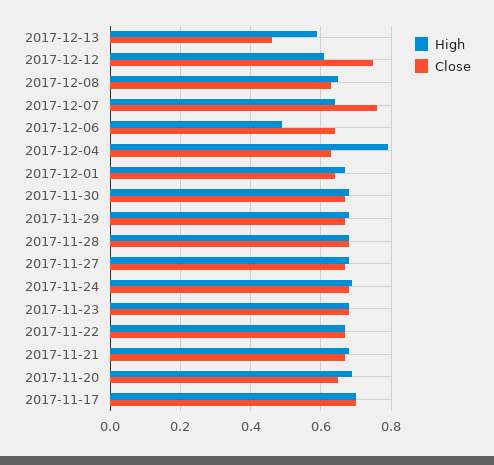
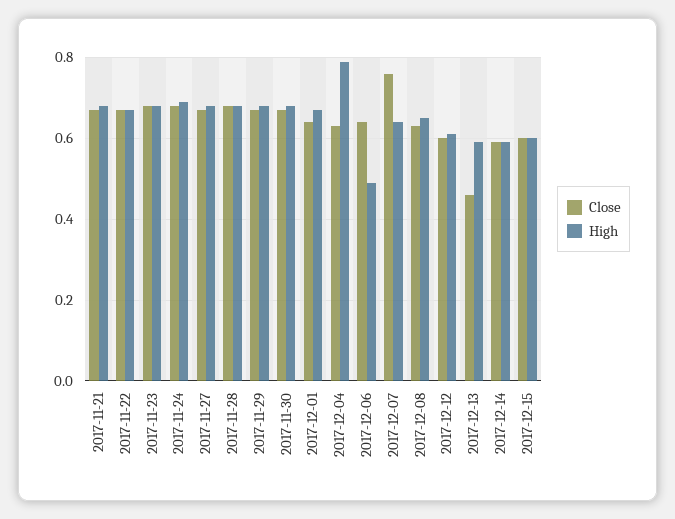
Close, 2017-12-12: 0.75 -> 0.6
High, 2017-11-20: 0.7 -> none
Close, 2017-11-20: 0.65 -> none
High, 2017-11-17: 0.7 -> none
Close, 2017-11-17: 0.7 -> none
Close, 2017-12-14: none -> 0.6
High, 2017-12-14: none -> 0.6
Close, 2017-12-15: none -> 0.6
High, 2017-12-15: none -> 0.6

